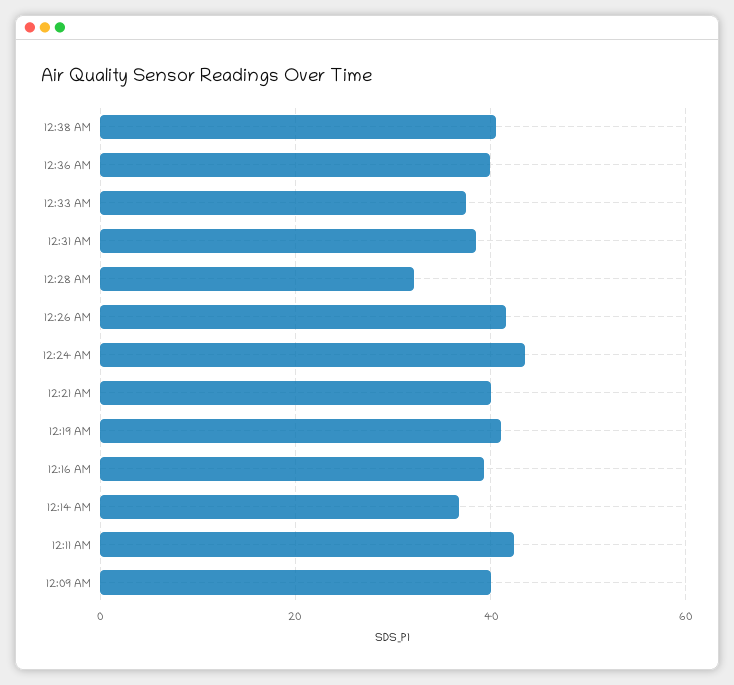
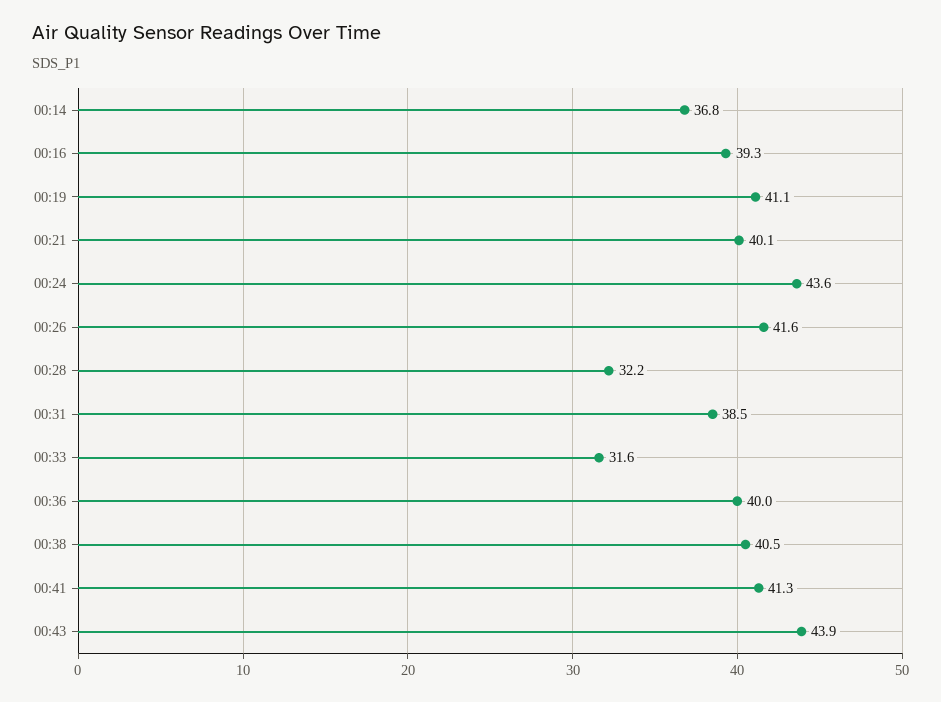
12:33 AM: 38 -> 31.6
12:11 AM: 42 -> none
12:09 AM: 40 -> none
00:41: none -> 41.3
00:43: none -> 43.9

